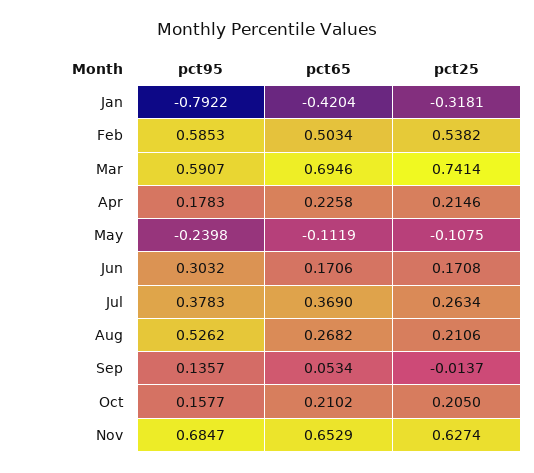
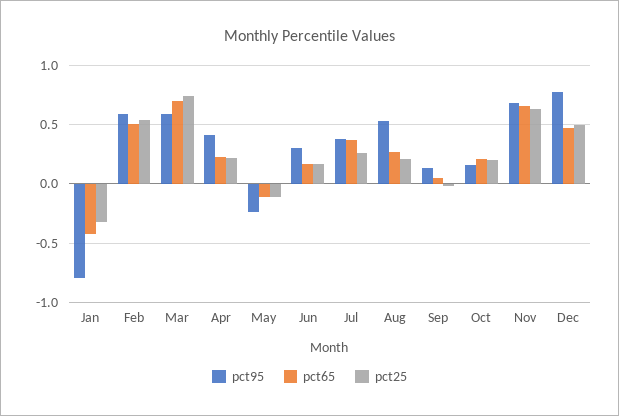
pct95, Apr: 0.1783 -> 0.4
pct95, Dec: none -> 0.8
pct65, Dec: none -> 0.5
pct25, Dec: none -> 0.5

